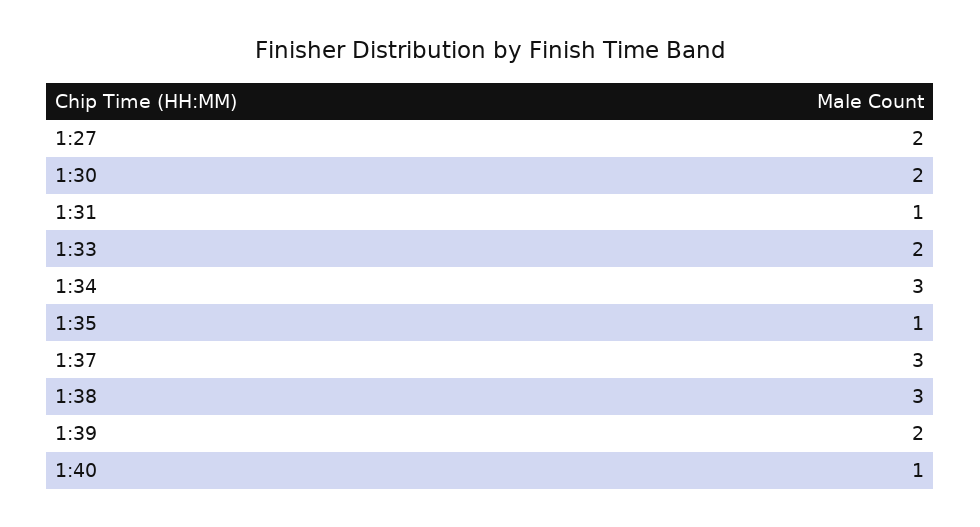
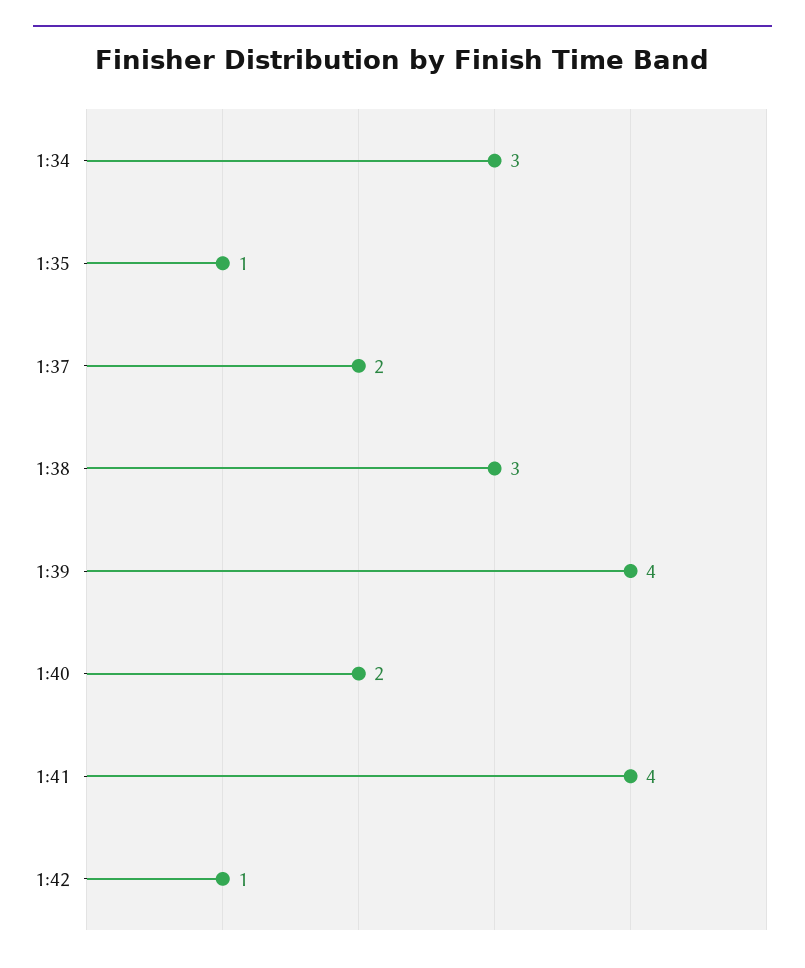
1:27: 2 -> none
1:30: 2 -> none
1:31: 1 -> none
1:33: 2 -> none
1:37: 3 -> 2
1:39: 2 -> 4
1:40: 1 -> 2
1:41: none -> 4
1:42: none -> 1

